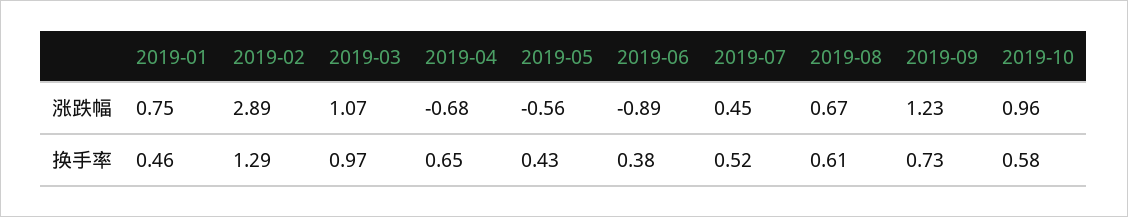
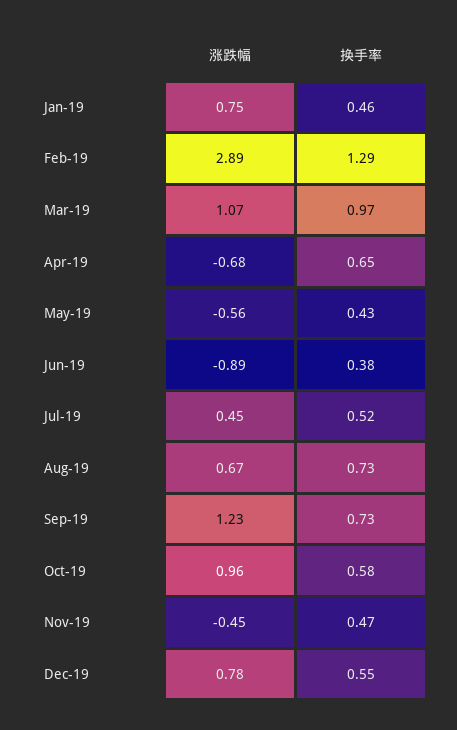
2019-08, 换手率: 0.61 -> 0.73
Nov-19, 涨跌幅: none -> -0.45
Nov-19, 换手率: none -> 0.47
Dec-19, 涨跌幅: none -> 0.78
Dec-19, 换手率: none -> 0.55

